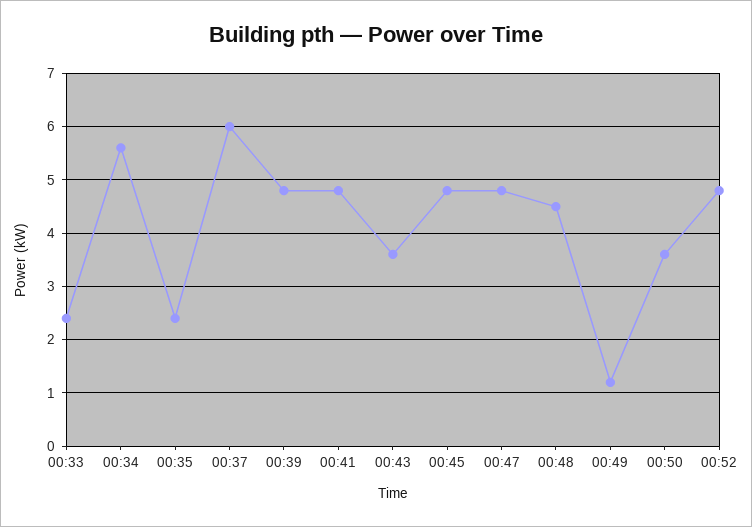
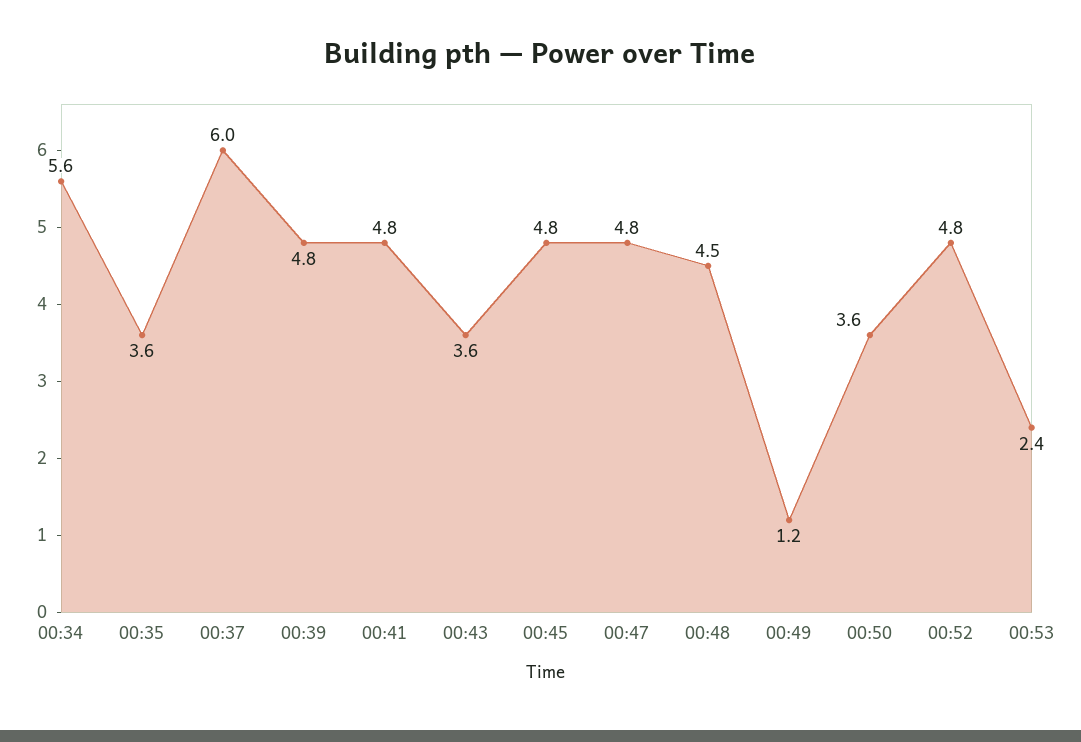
00:33: 2.5 -> none
00:35: 2.5 -> 3.6
00:53: none -> 2.4

